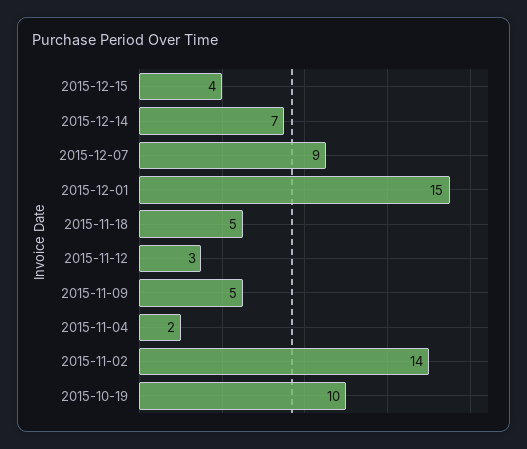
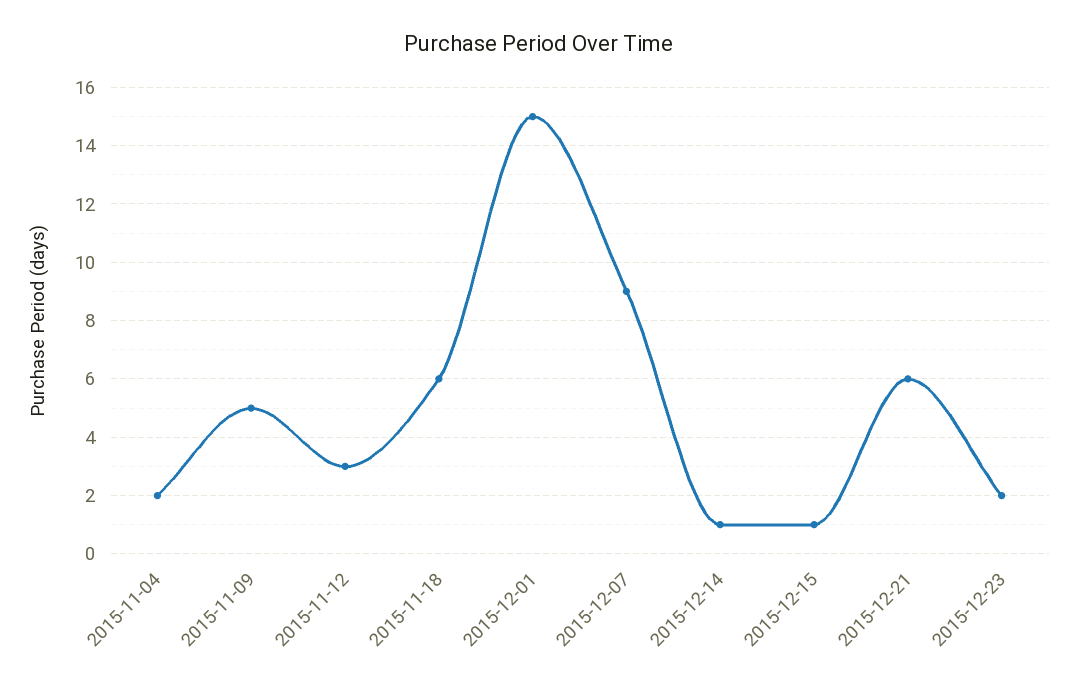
2015-12-15: 4 -> 1
2015-12-14: 7 -> 1
2015-11-18: 5 -> 6
2015-11-02: 14 -> none
2015-10-19: 10 -> none
2015-12-21: none -> 6
2015-12-23: none -> 2

